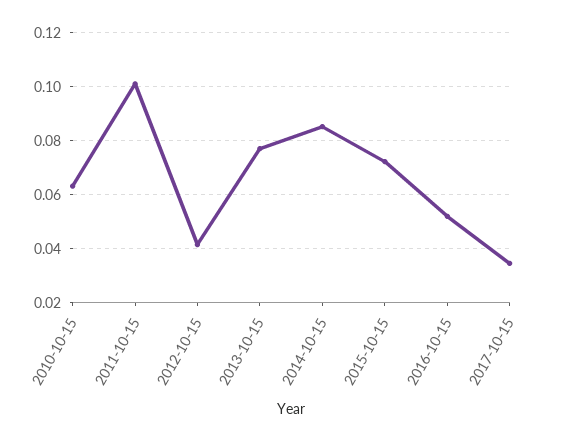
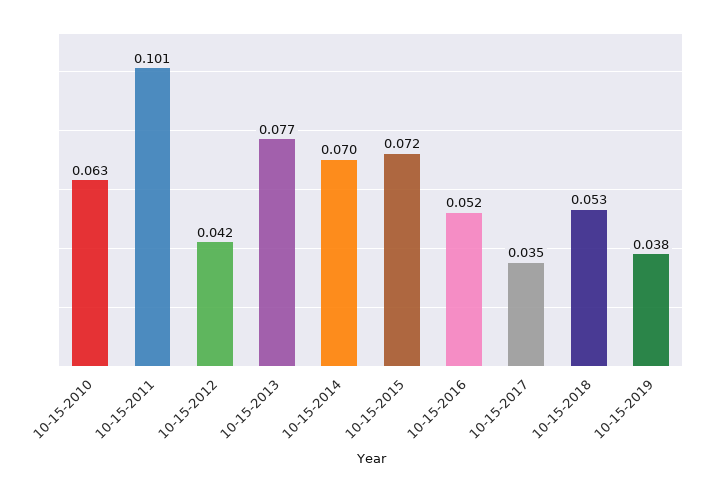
2014-10-15: 0.085 -> 0.07
10-15-2018: none -> 0.053
10-15-2019: none -> 0.038

